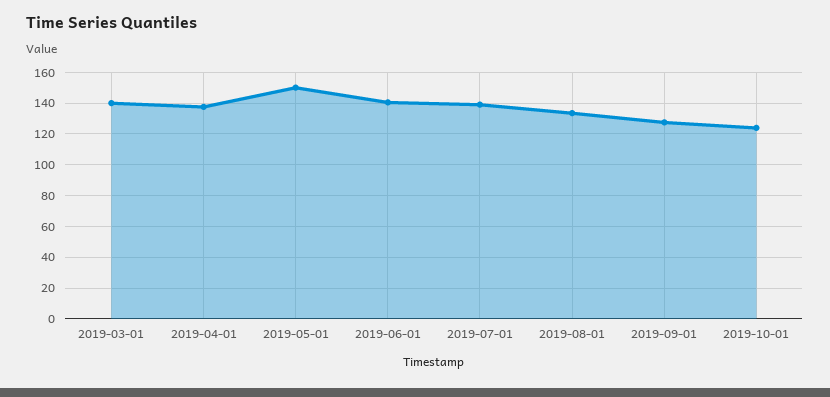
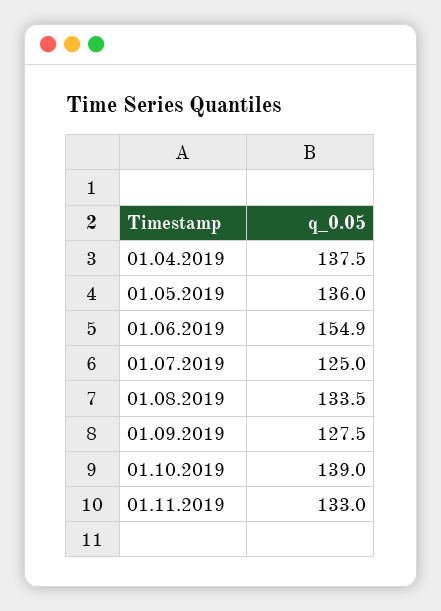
2019-03-01: 140 -> none
2019-05-01: 150 -> 136
2019-06-01: 140 -> 154.9
2019-07-01: 140 -> 125
2019-10-01: 125 -> 139
01.11.2019: none -> 133

